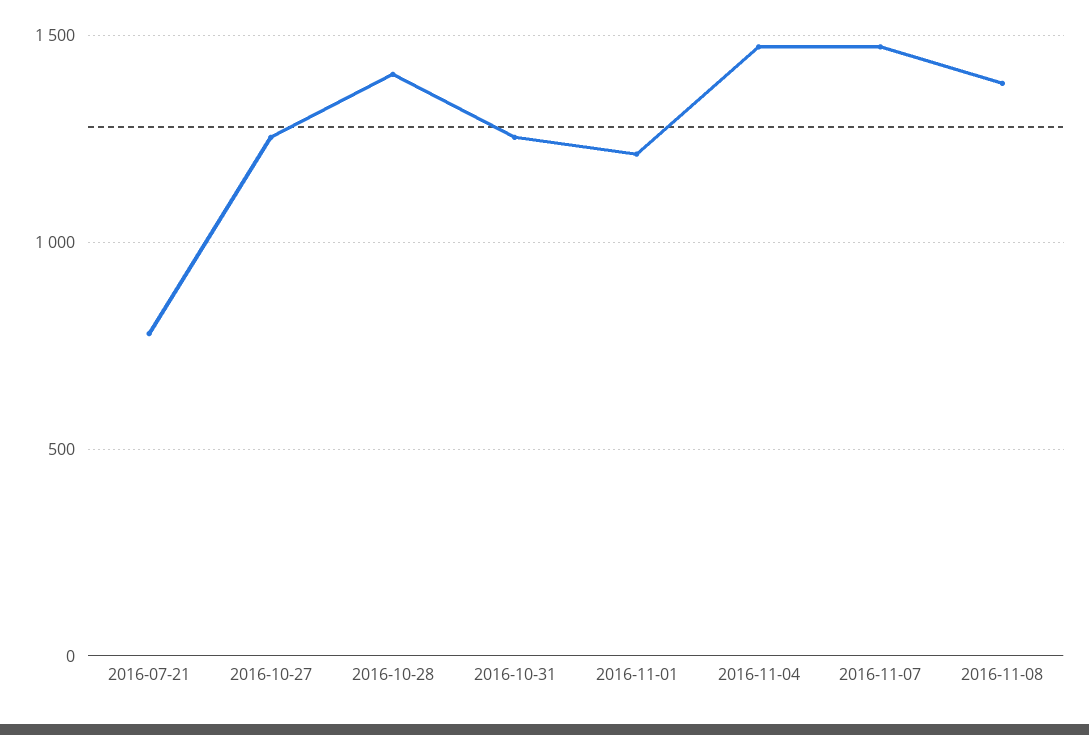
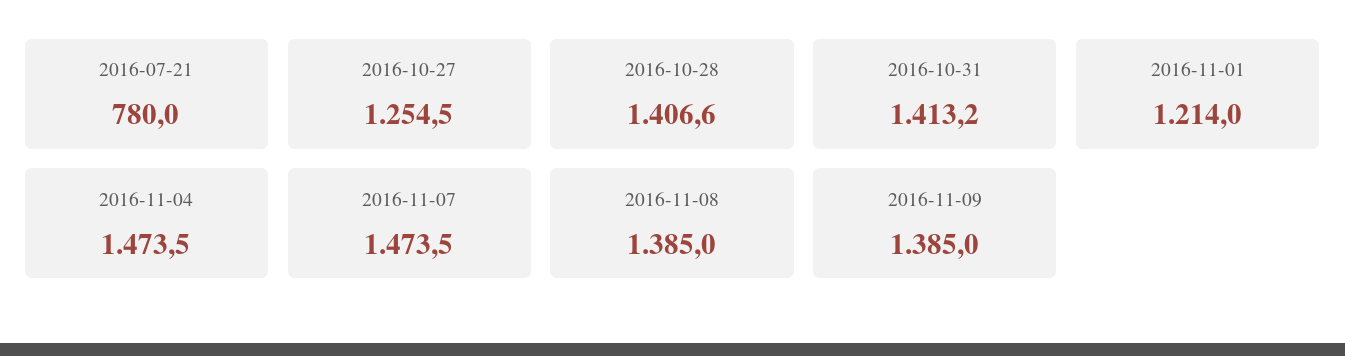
2016-10-31: 1250 -> 1413.2
2016-11-09: none -> 1385

